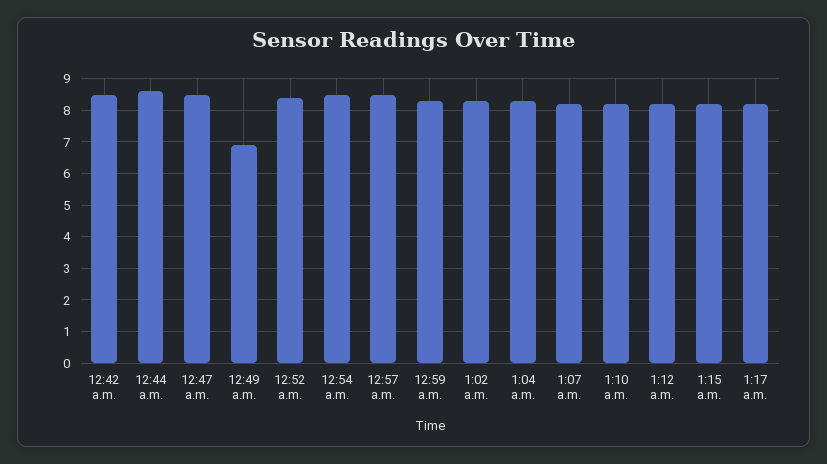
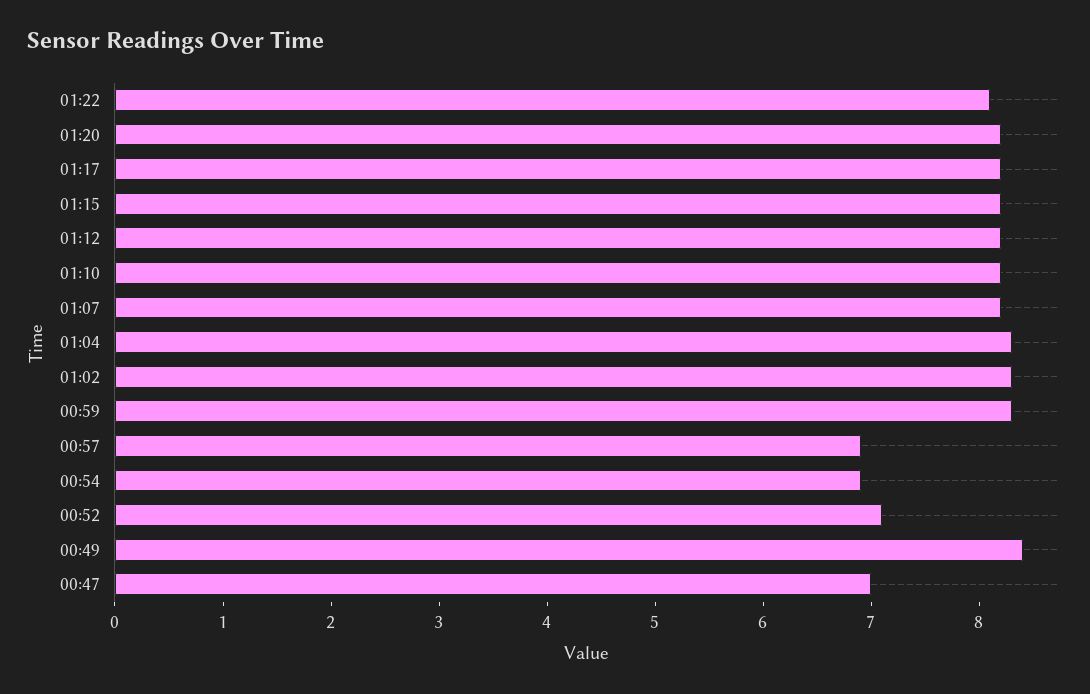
12:42 a.m.: 8.5 -> none
12:44 a.m.: 8.5 -> none
12:47 a.m.: 8.5 -> 7
12:49 a.m.: 7 -> 8.4
12:52 a.m.: 8.5 -> 7.1
12:54 a.m.: 8.5 -> 6.9
12:57 a.m.: 8.5 -> 6.9
01:22: none -> 8.1
01:20: none -> 8.2

